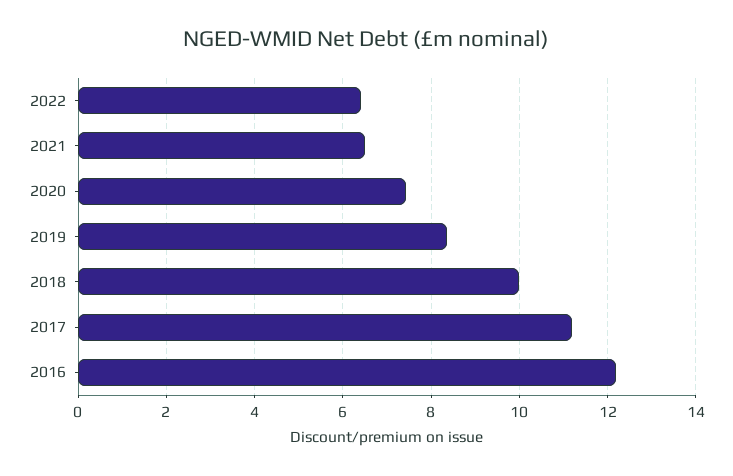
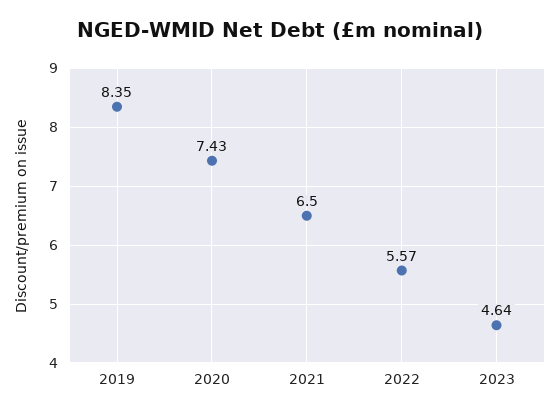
2022: 6.4 -> 5.57
2018: 10 -> none
2017: 11.2 -> none
2016: 12.2 -> none
2023: none -> 4.64

